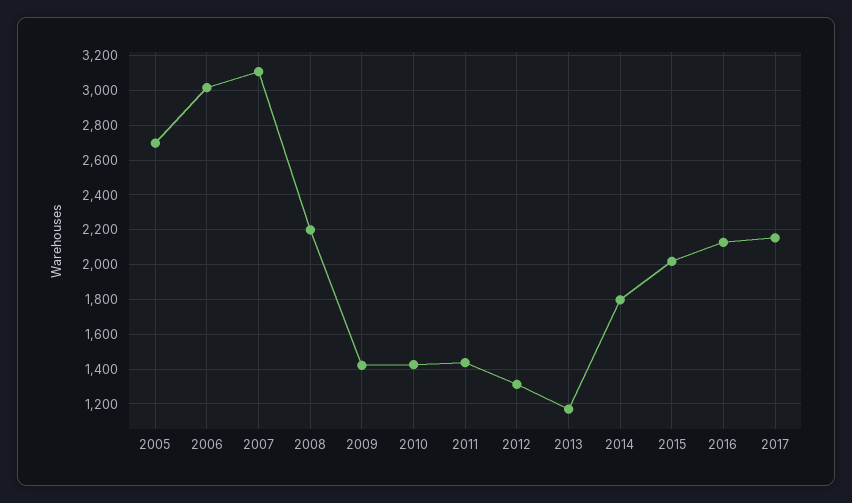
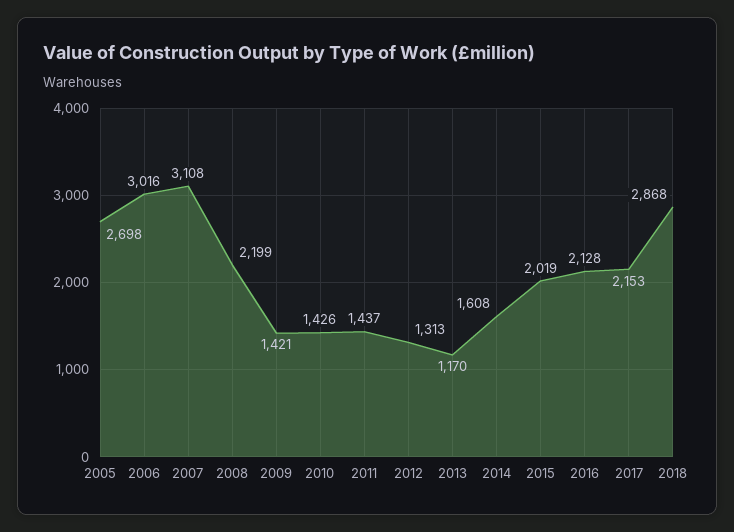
2014: 1800 -> 1608
2018: none -> 2868

